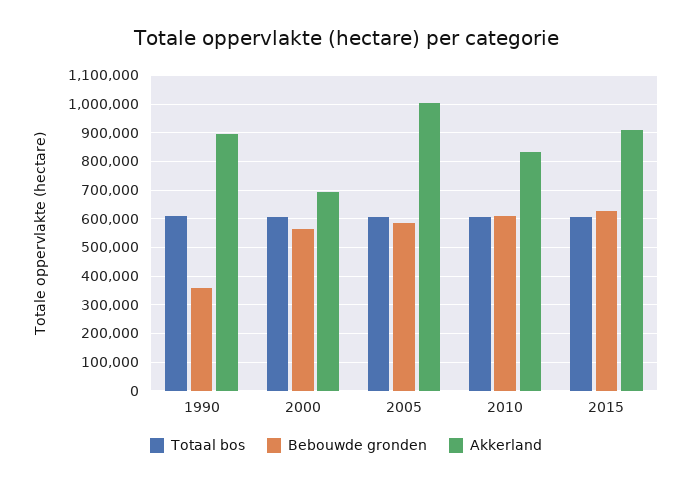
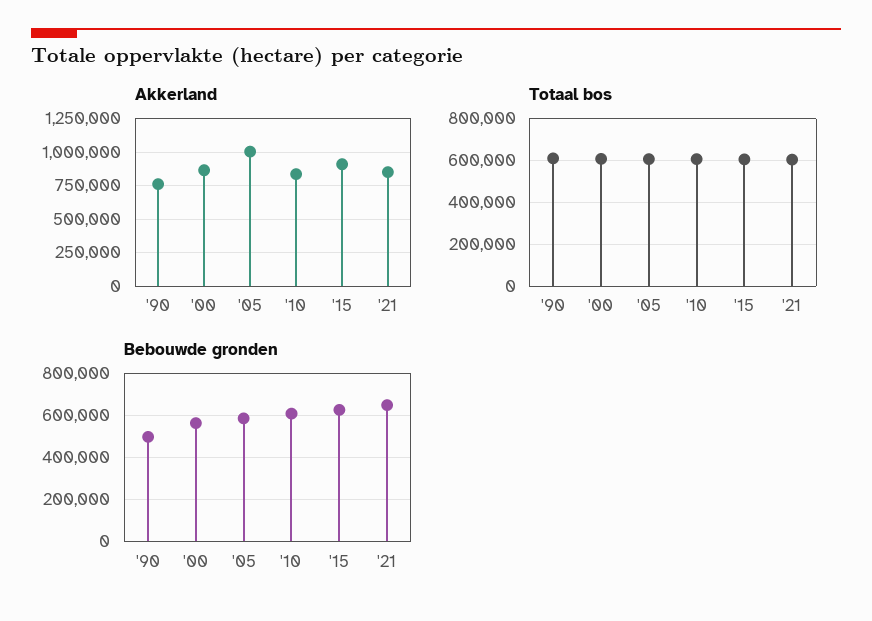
Bebouwde gronden, 1990: 350000 -> 500000
Akkerland, 1990: 900000 -> 750000
Akkerland, 2000: 700000 -> 850000
Akkerland, '21: none -> 850000
Totaal bos, '21: none -> 600000
Bebouwde gronden, '21: none -> 650000

